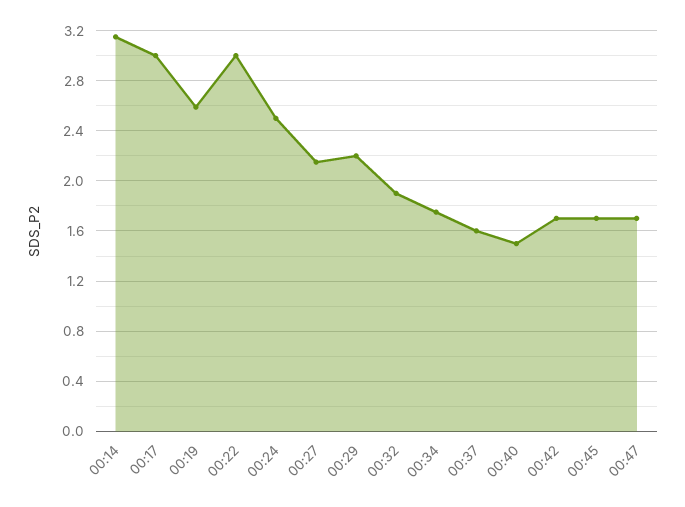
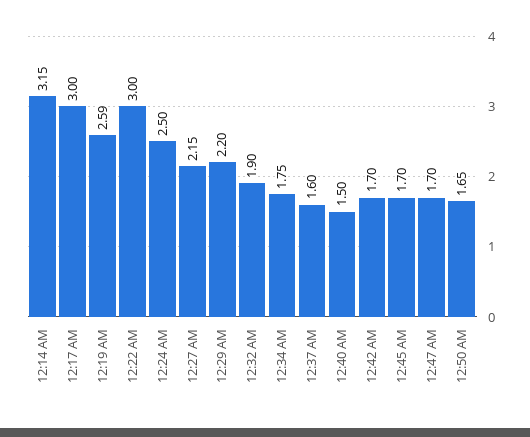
12:50 AM: none -> 1.65

